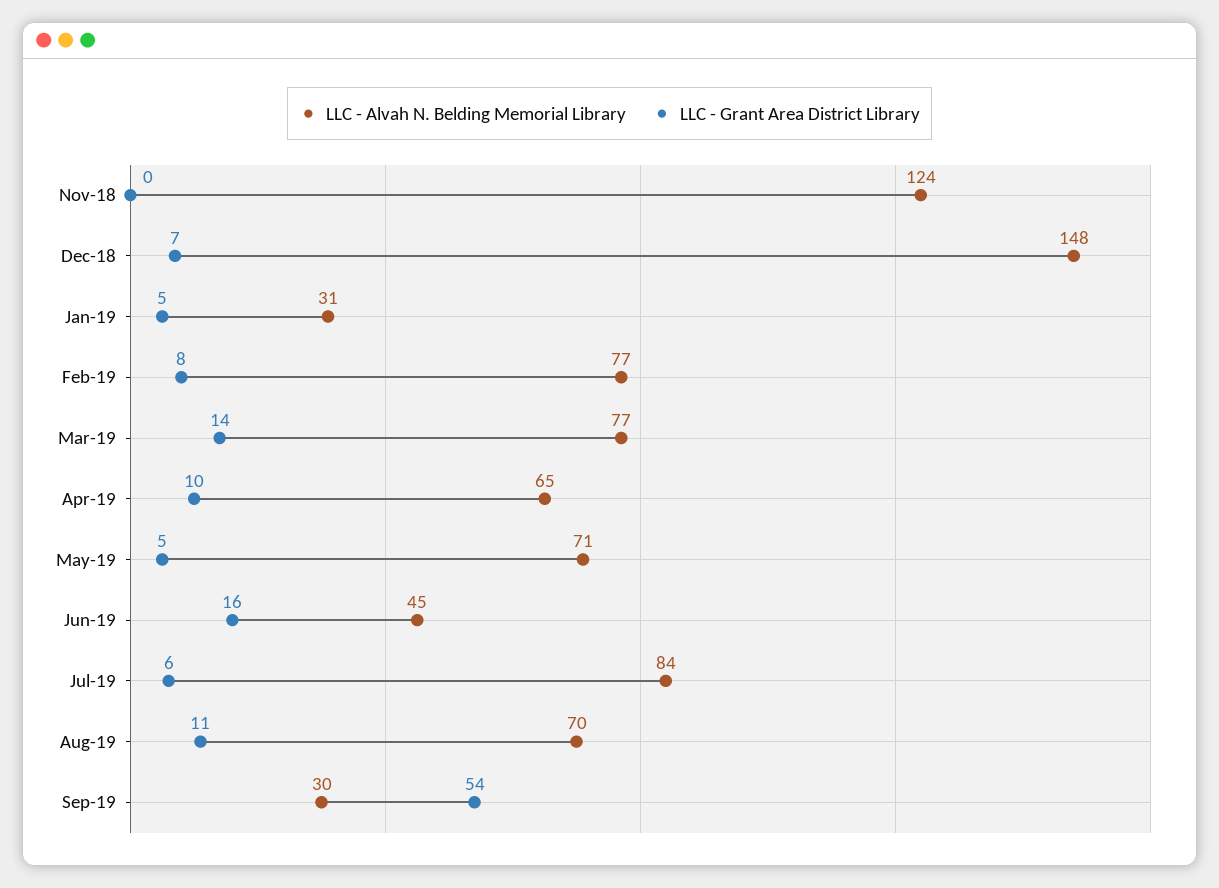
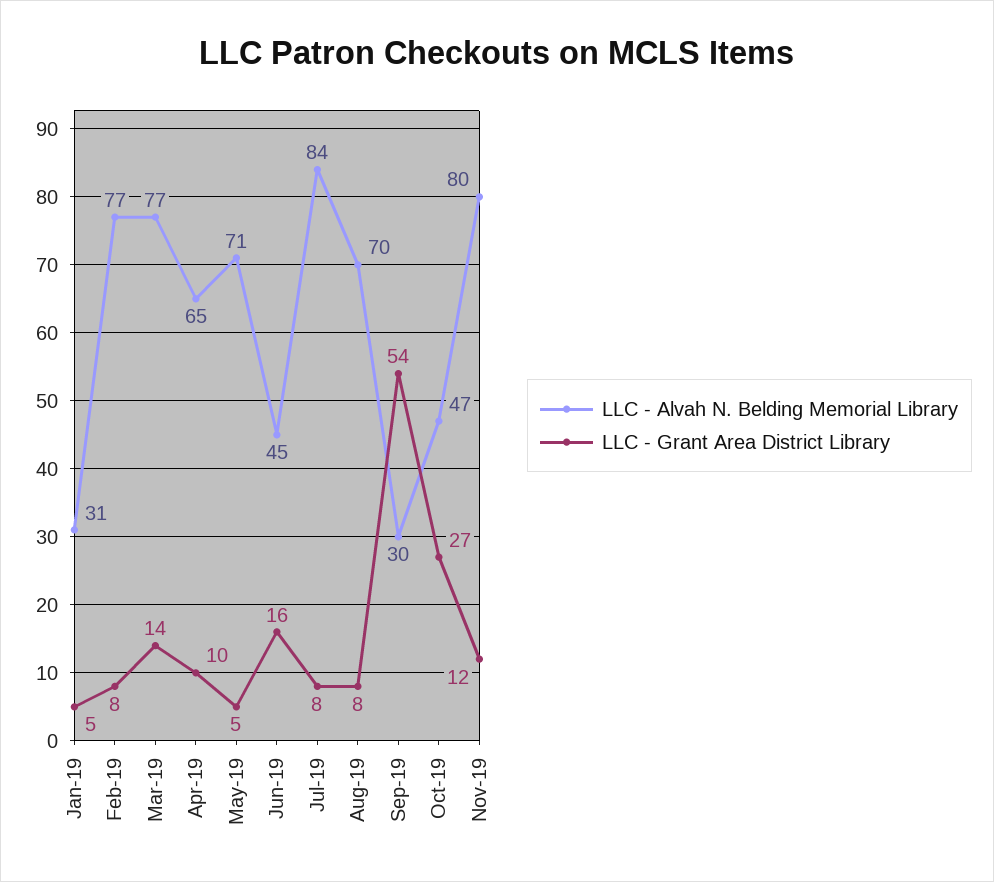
LLC - Alvah N. Belding Memorial Library, Nov-18: 124 -> none
LLC - Grant Area District Library, Nov-18: 0 -> none
LLC - Alvah N. Belding Memorial Library, Dec-18: 148 -> none
LLC - Grant Area District Library, Dec-18: 7 -> none
LLC - Grant Area District Library, Jul-19: 6 -> 8
LLC - Grant Area District Library, Aug-19: 11 -> 8
LLC - Alvah N. Belding Memorial Library, Oct-19: none -> 47
LLC - Grant Area District Library, Oct-19: none -> 27
LLC - Alvah N. Belding Memorial Library, Nov-19: none -> 80
LLC - Grant Area District Library, Nov-19: none -> 12

